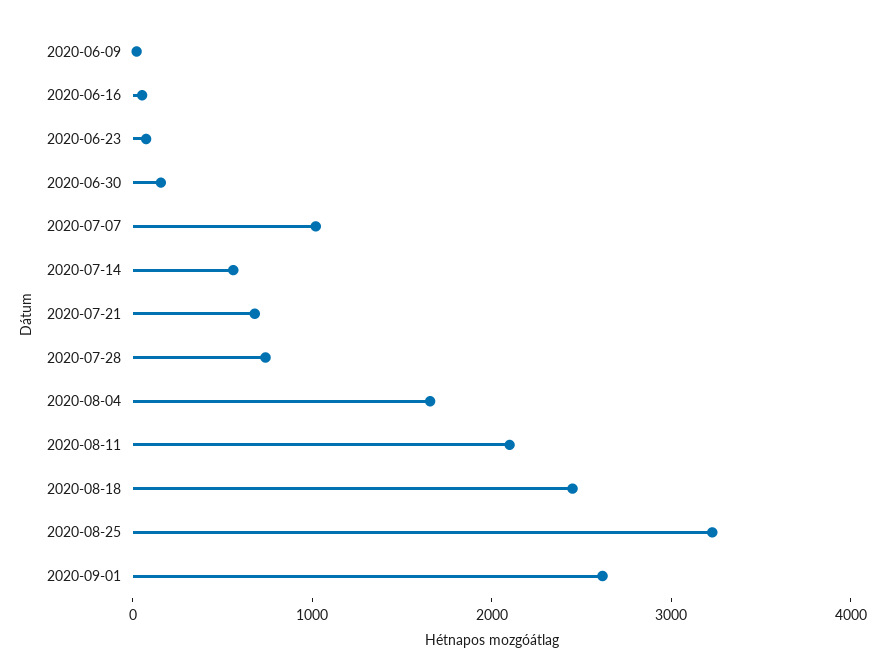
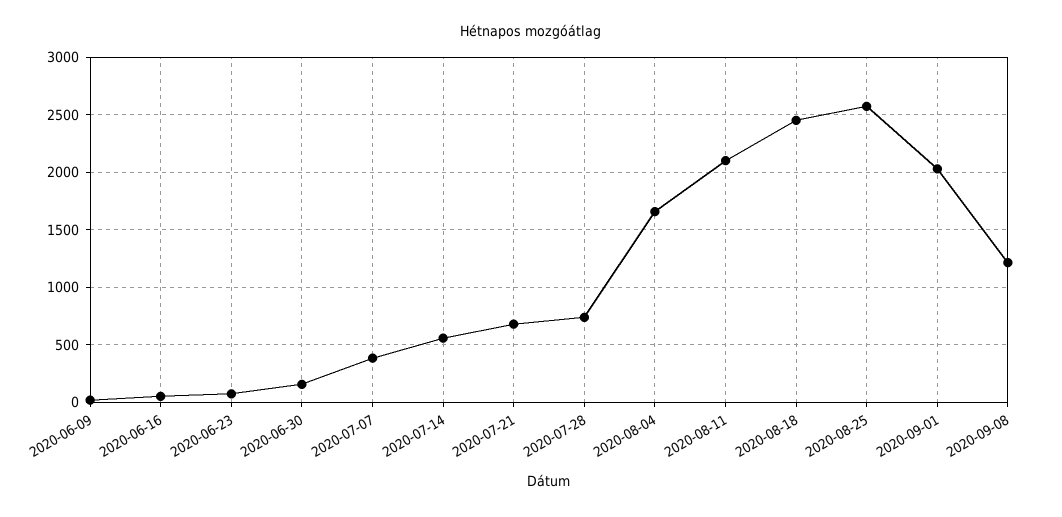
2020-07-07: 1000 -> 400
2020-08-25: 3200 -> 2600
2020-09-01: 2600 -> 2000
2020-09-08: none -> 1200

